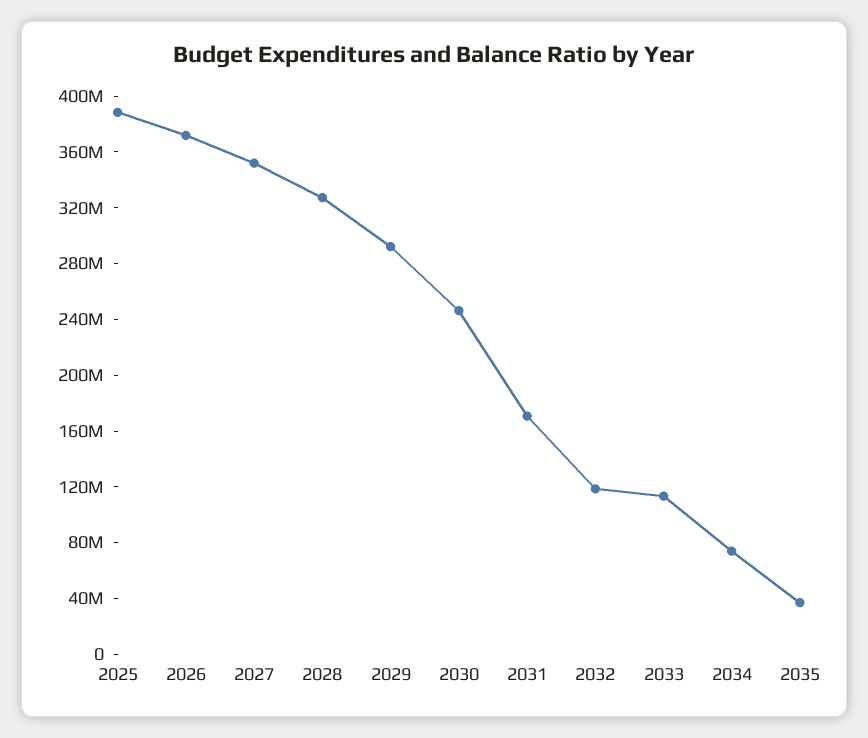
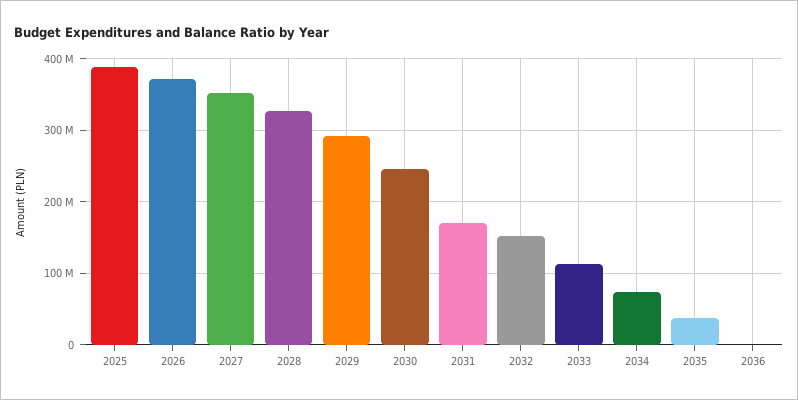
2032: 120000000 -> 150000000
2036: none -> 0

